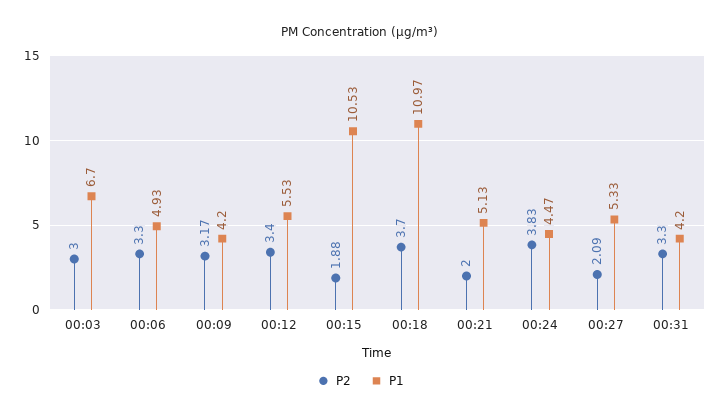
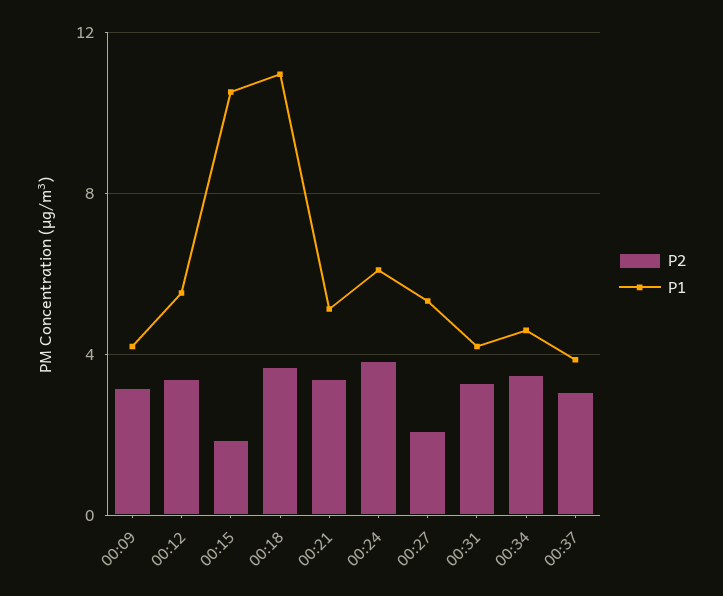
P2, 00:03: 3 -> none
P1, 00:03: 6.7 -> none
P2, 00:06: 3.3 -> none
P1, 00:06: 4.93 -> none
P2, 00:21: 2 -> 3.5
P1, 00:24: 4.47 -> 6
P2, 00:34: none -> 3.5
P1, 00:34: none -> 4.5
P2, 00:37: none -> 3
P1, 00:37: none -> 4

